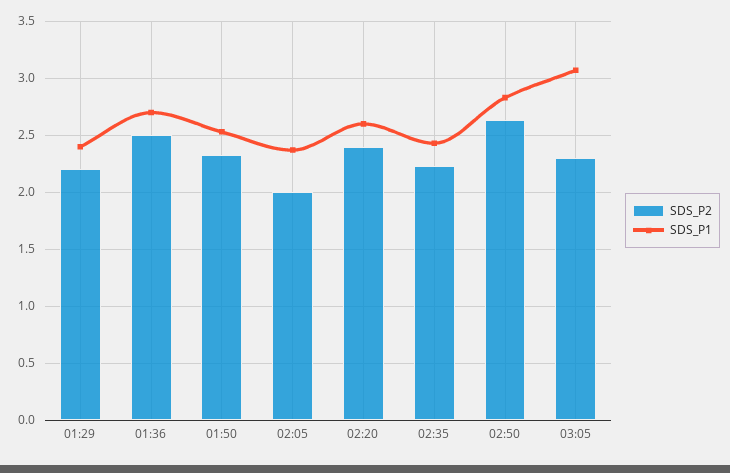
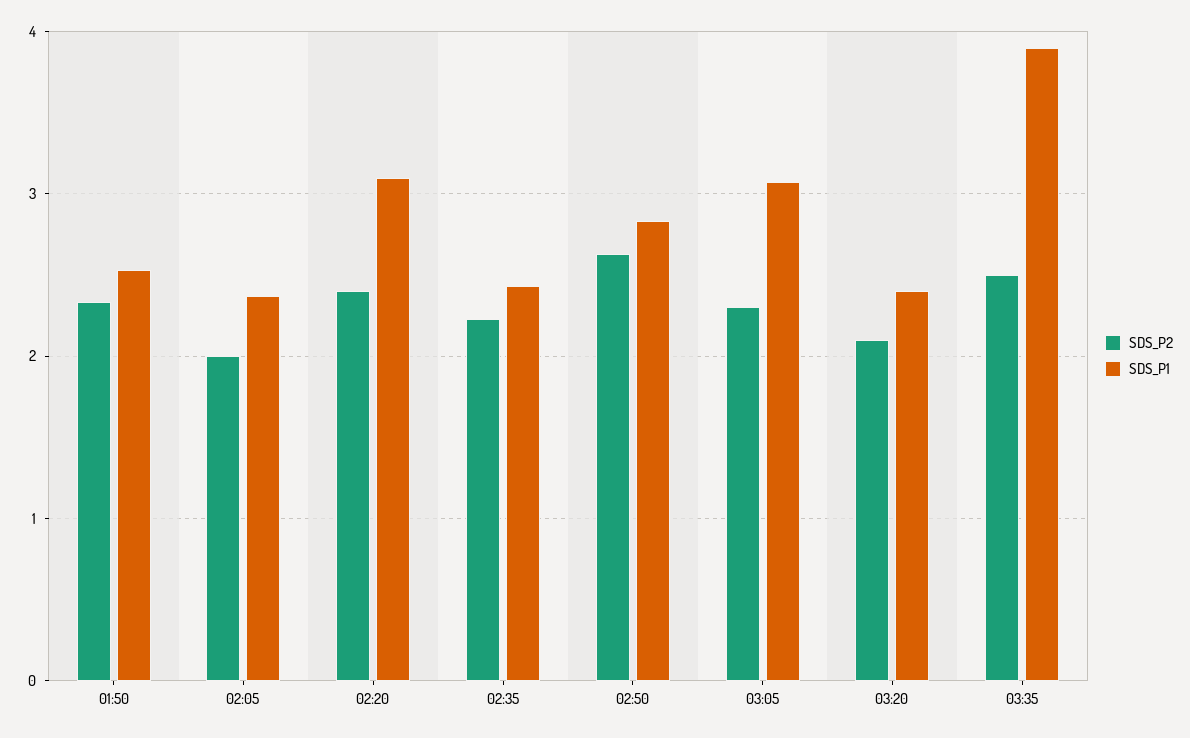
SDS_P2, 01:29: 2.2 -> none
SDS_P1, 01:29: 2.4 -> none
SDS_P2, 01:36: 2.5 -> none
SDS_P1, 01:36: 2.7 -> none
SDS_P1, 02:20: 2.6 -> 3.1
SDS_P2, 03:20: none -> 2.1
SDS_P1, 03:20: none -> 2.4
SDS_P2, 03:35: none -> 2.5
SDS_P1, 03:35: none -> 3.9

